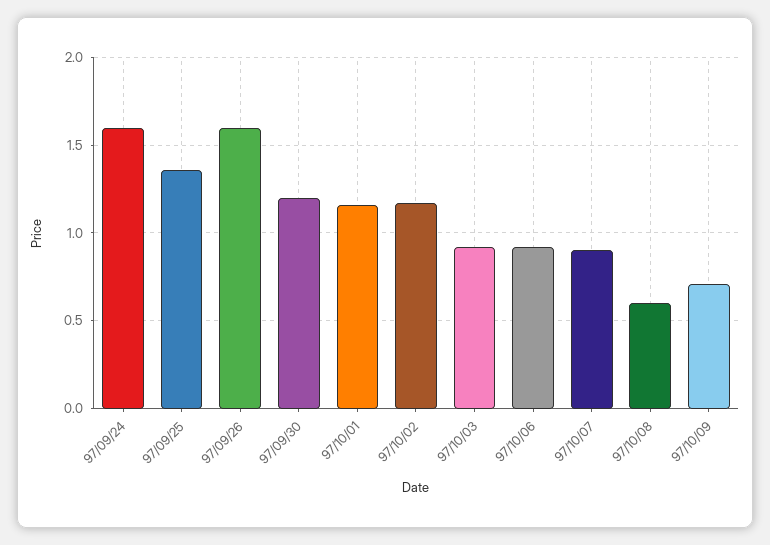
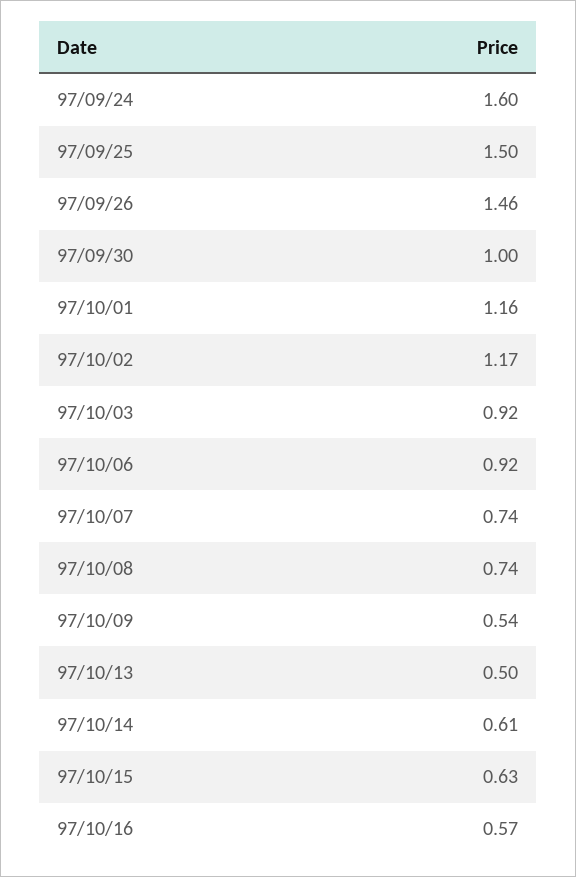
97/09/25: 1.35 -> 1.5
97/09/26: 1.6 -> 1.46
97/09/30: 1.2 -> 1
97/10/07: 0.9 -> 0.74
97/10/08: 0.6 -> 0.74
97/10/09: 0.7 -> 0.54
97/10/13: none -> 0.5
97/10/14: none -> 0.61
97/10/15: none -> 0.63
97/10/16: none -> 0.57

